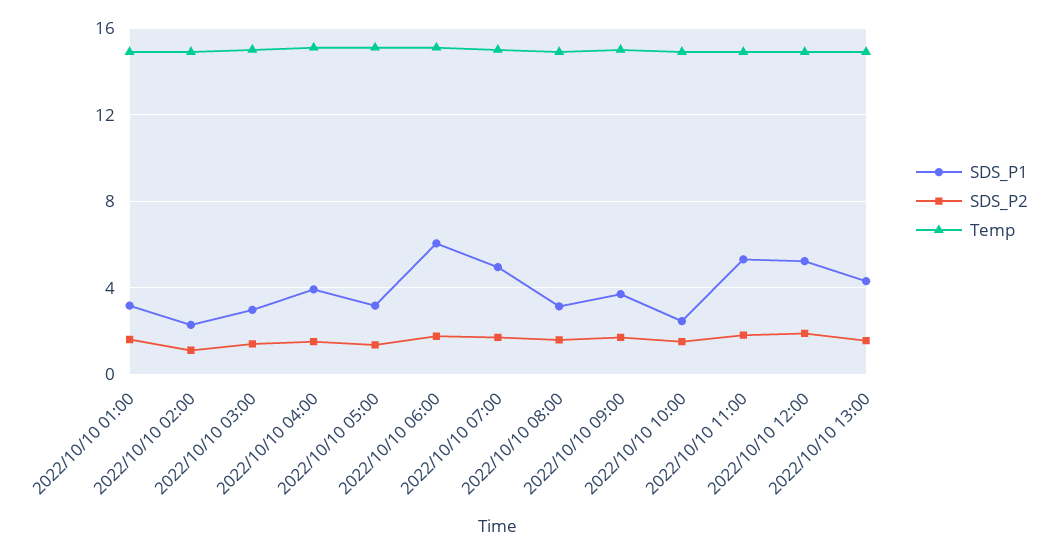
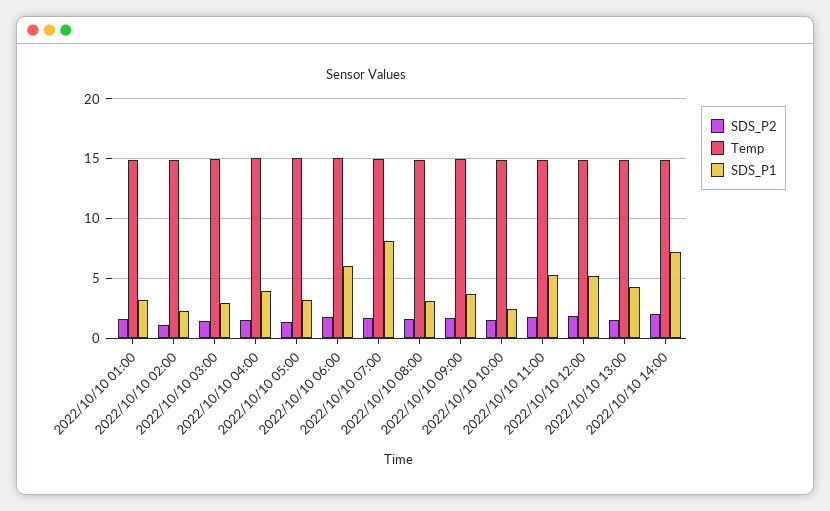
SDS_P1, 2022/10/10 07:00: 5 -> 8
SDS_P2, 2022/10/10 14:00: none -> 2
Temp, 2022/10/10 14:00: none -> 15
SDS_P1, 2022/10/10 14:00: none -> 7

